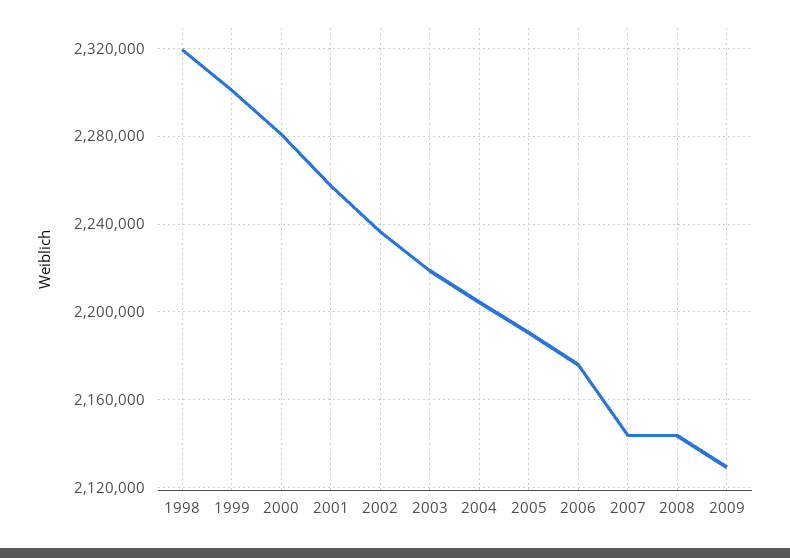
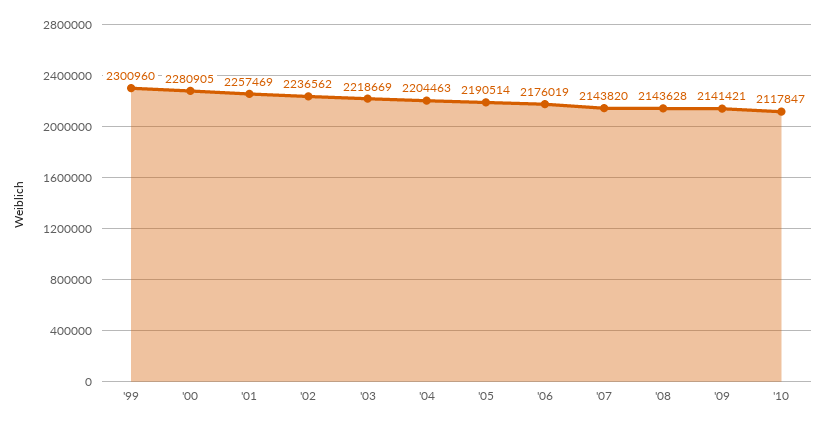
1998: 2320000 -> none
2009: 2130000 -> 2141421
'10: none -> 2117847

